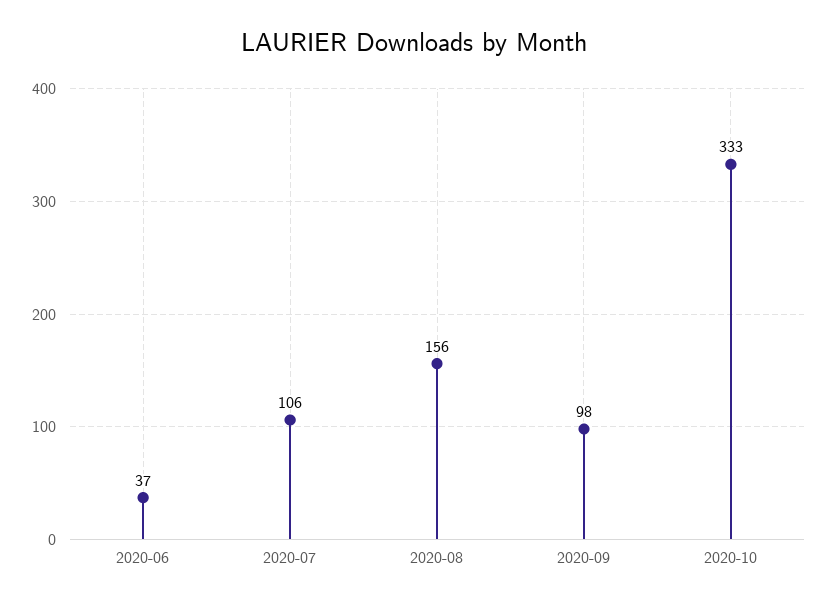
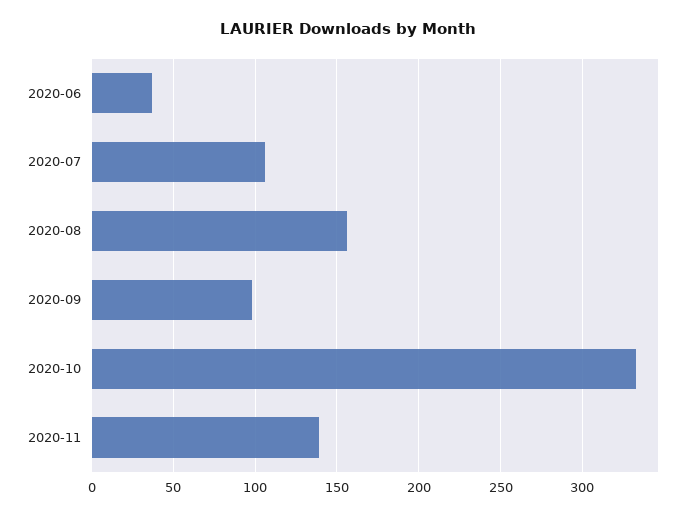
2020-11: none -> 140

